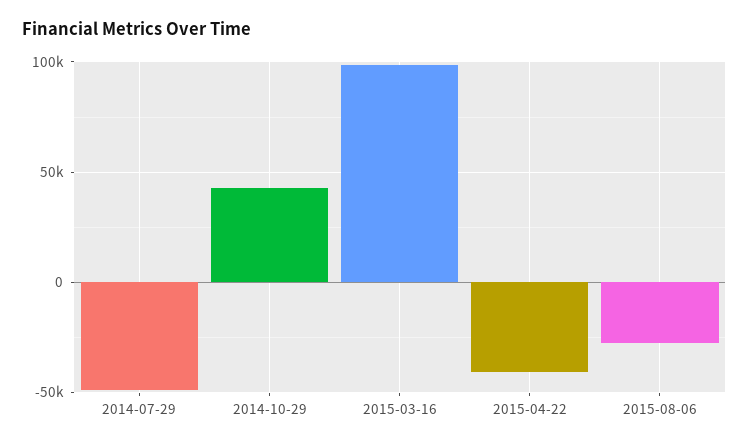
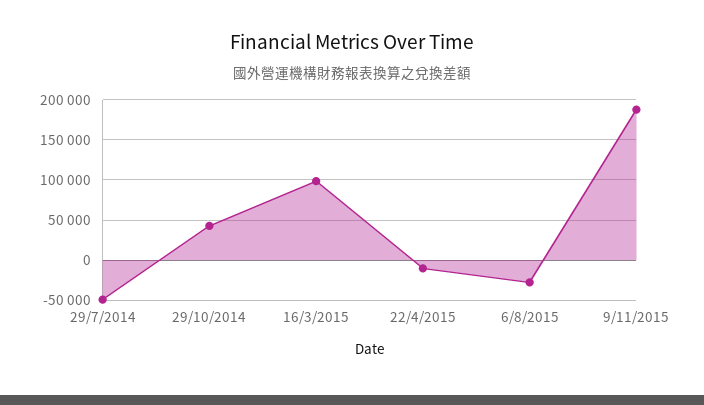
2015-04-22: -40000 -> -10000
9/11/2015: none -> 190000

